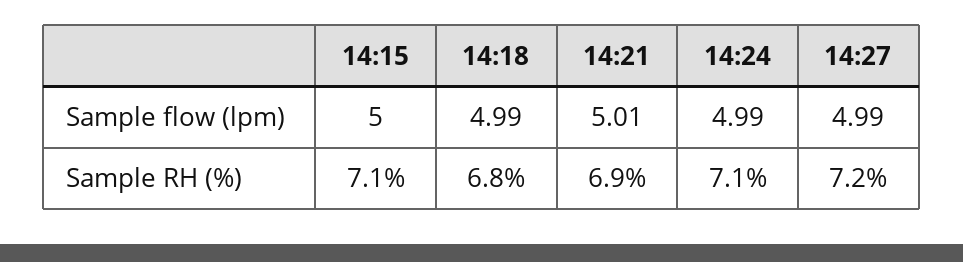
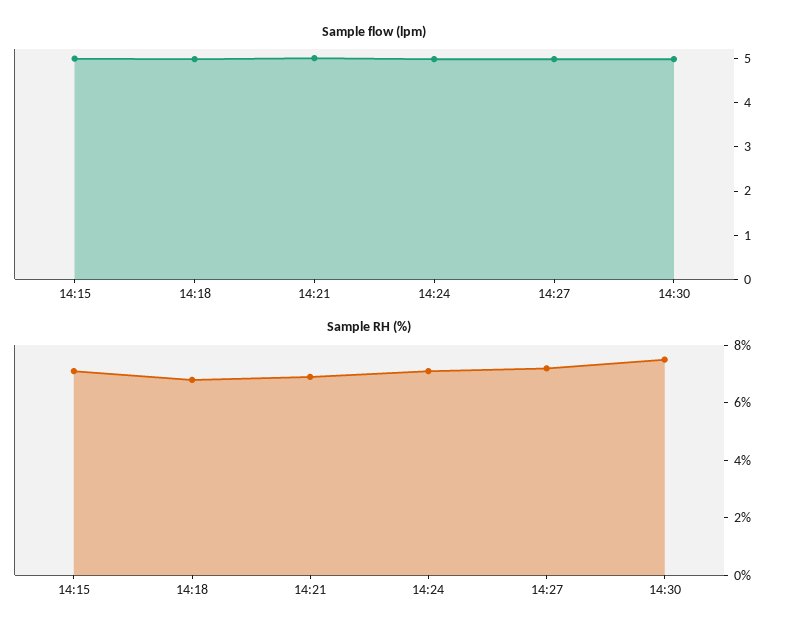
Sample flow (lpm), 14:30: none -> 5
Sample RH (%), 14:30: none -> 7.5

